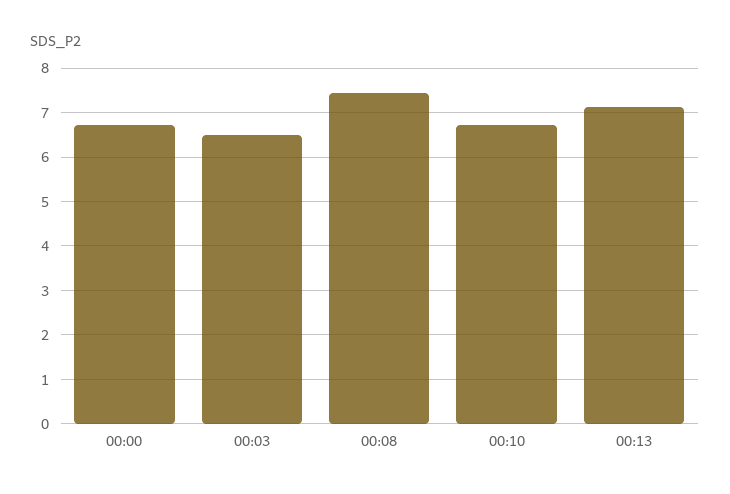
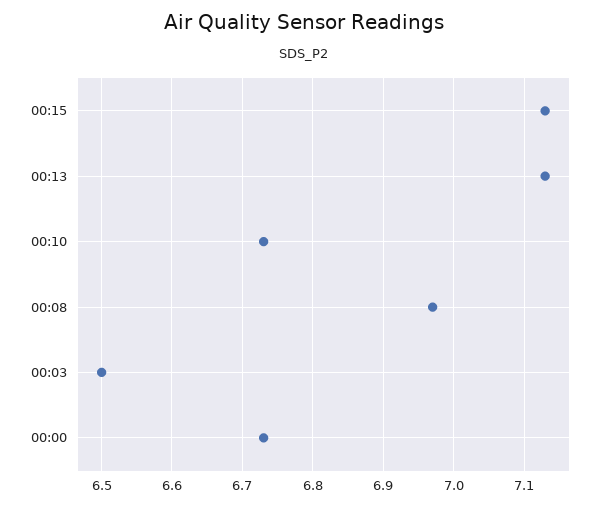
00:08: 7.4 -> 6.97
00:15: none -> 7.13

